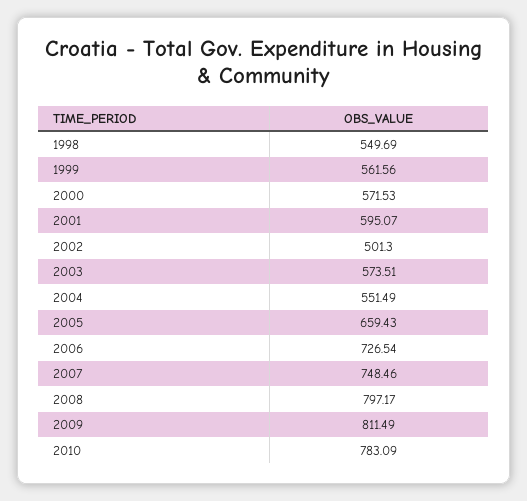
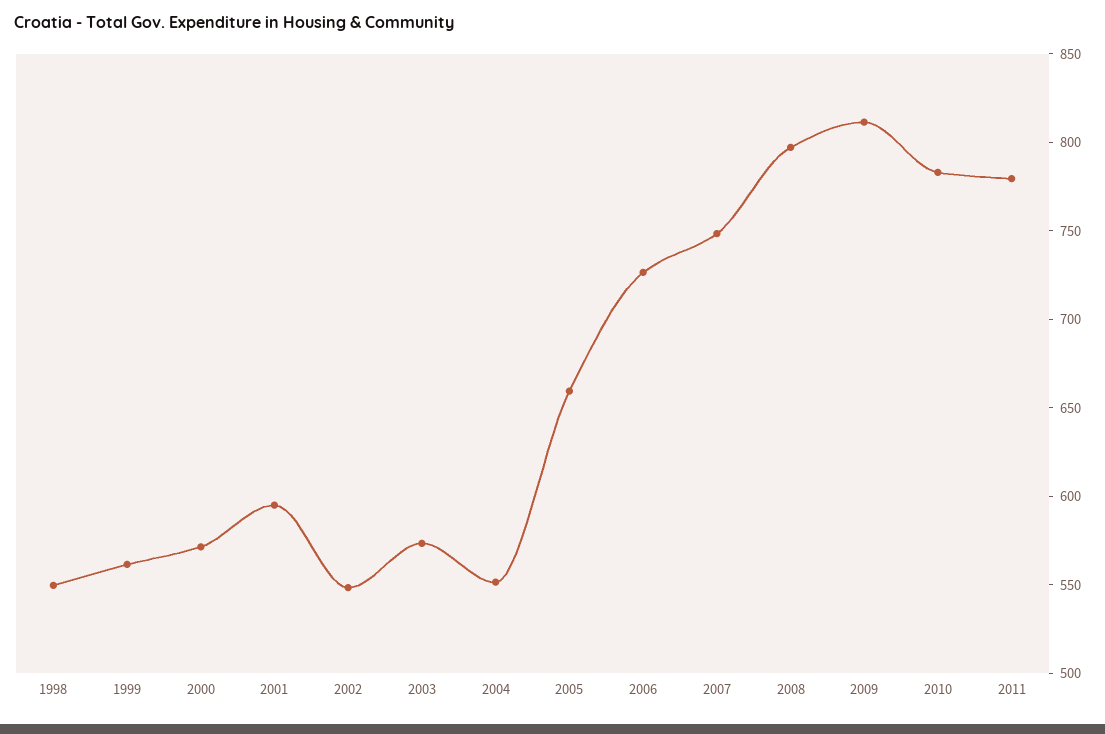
2002: 501.3 -> 550
2011: none -> 780

